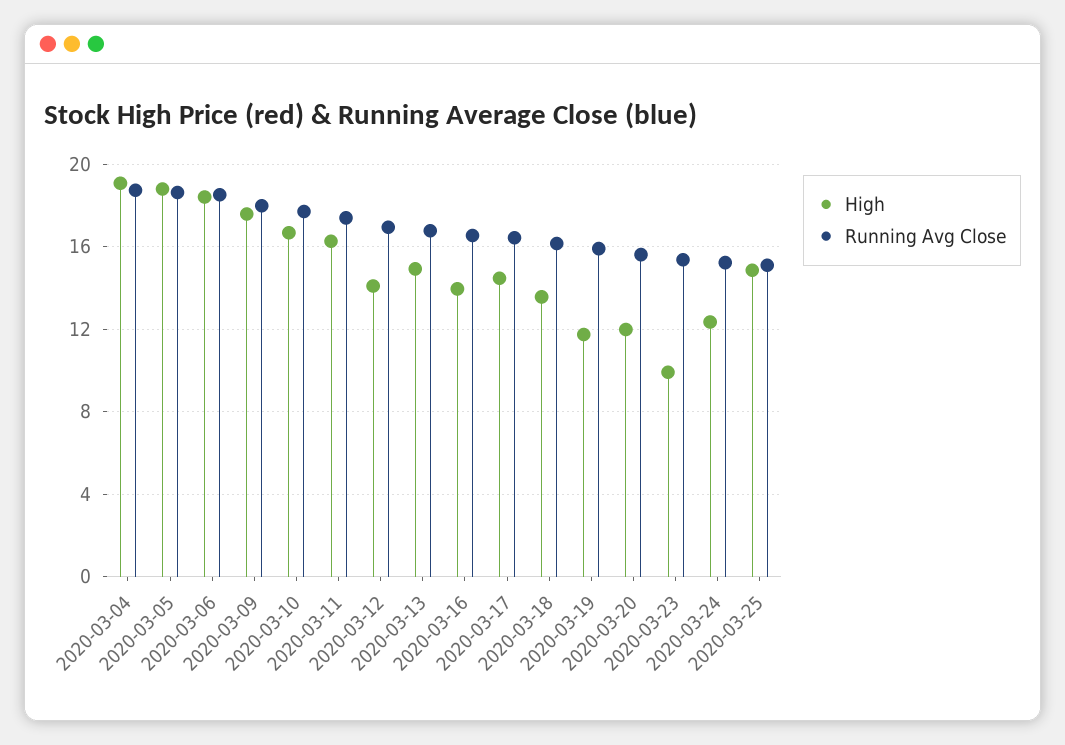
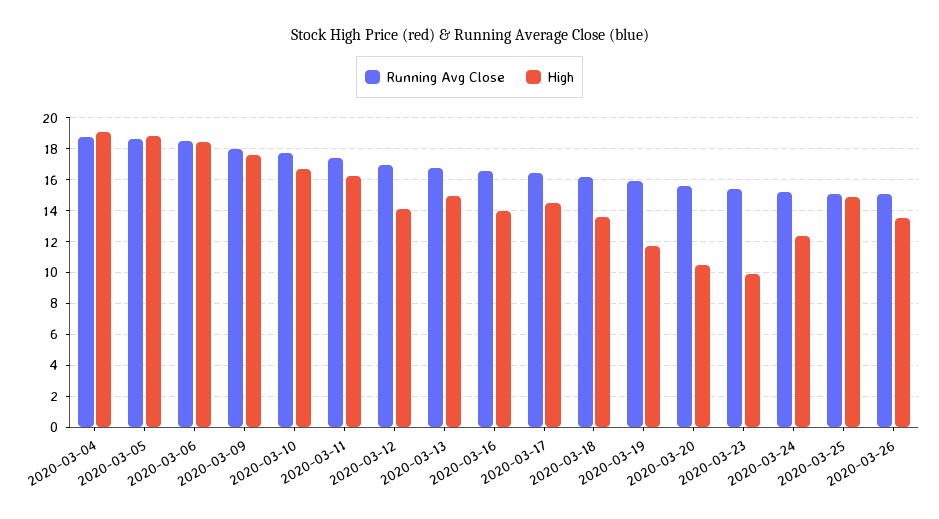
High, 2020-03-20: 12 -> 10.5
Running Avg Close, 2020-03-26: none -> 15
High, 2020-03-26: none -> 13.5

